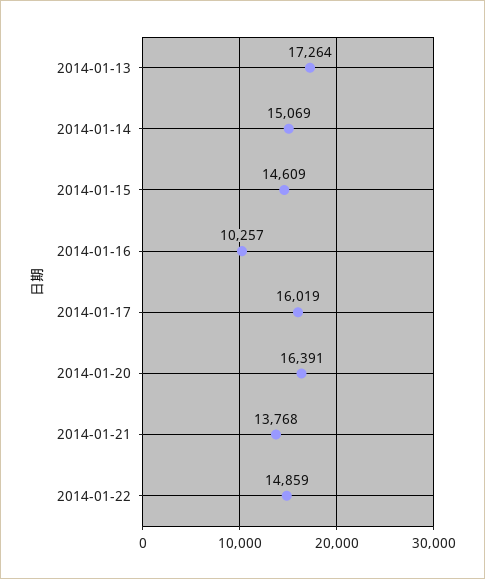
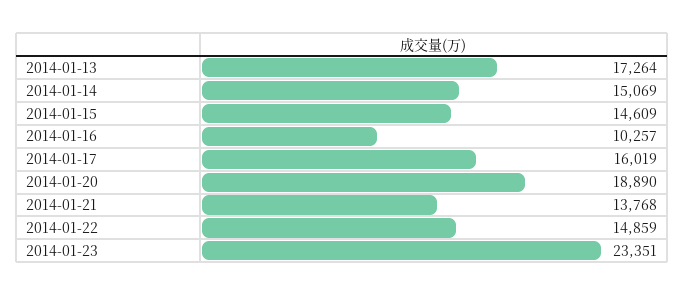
2014-01-20: 16391 -> 18890
2014-01-23: none -> 23351

